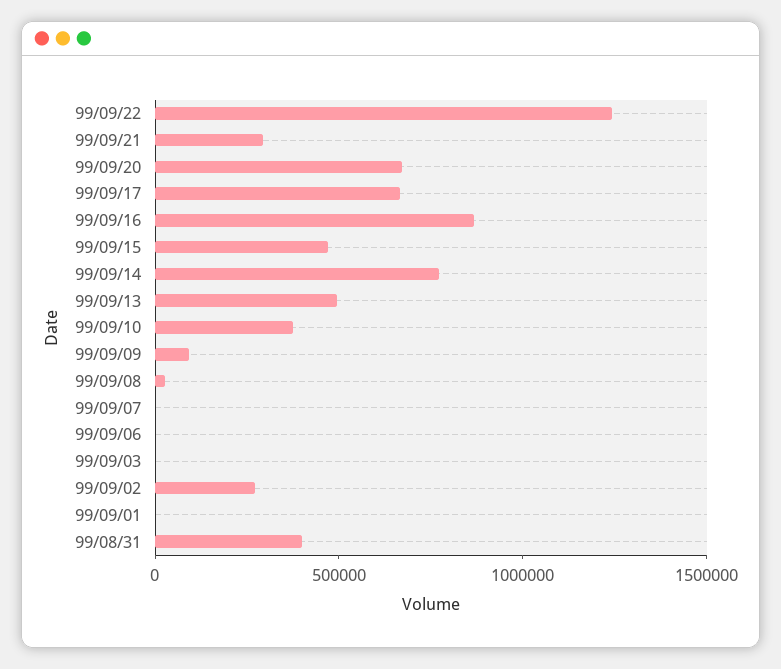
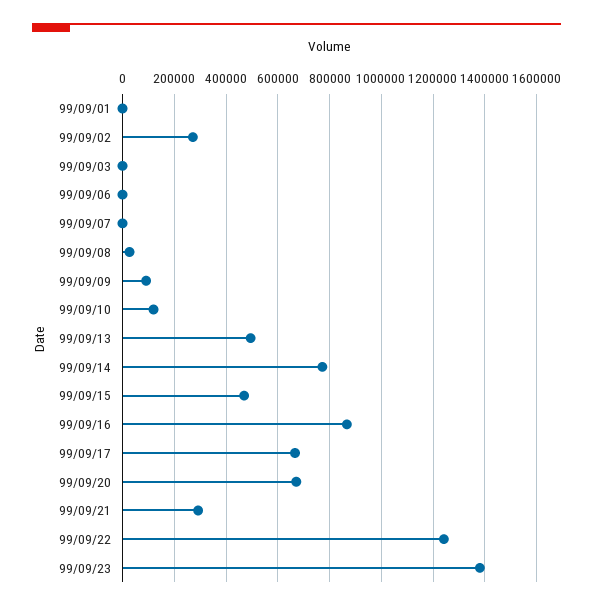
99/09/10: 400000 -> 125000
99/08/31: 400000 -> none
99/09/23: none -> 1375000

